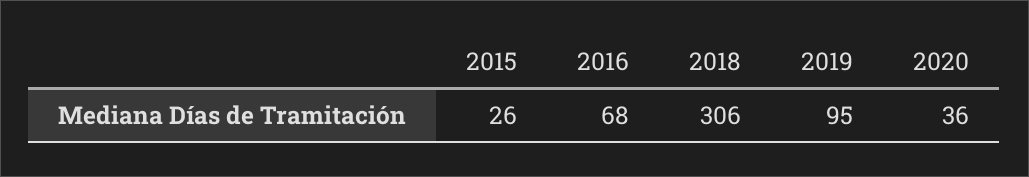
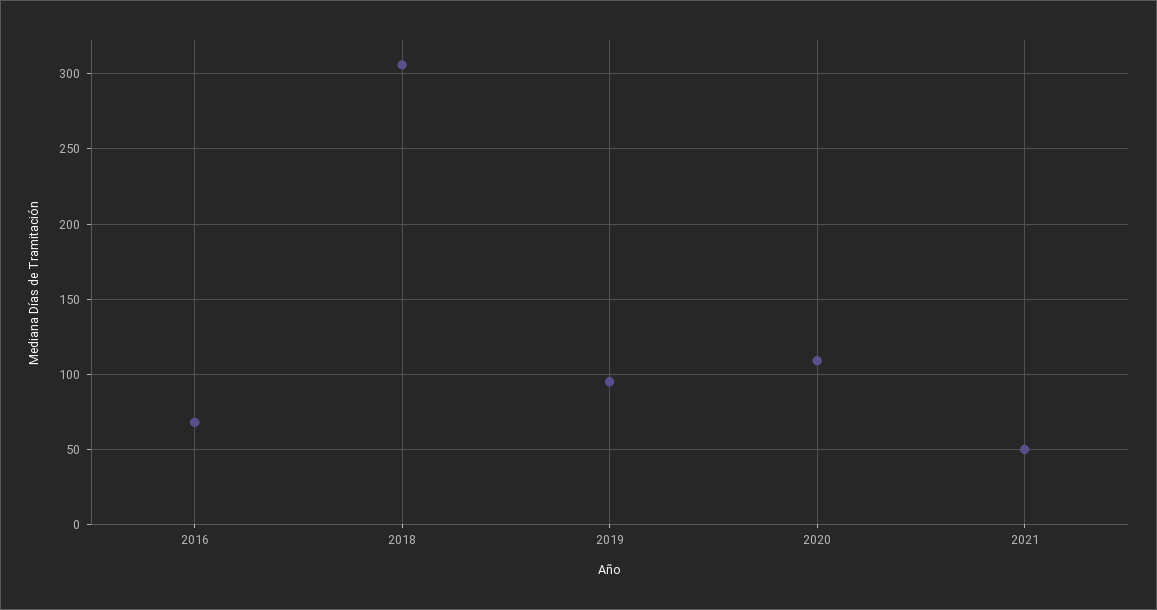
2015: 26 -> none
2020: 36 -> 110
2021: none -> 50

